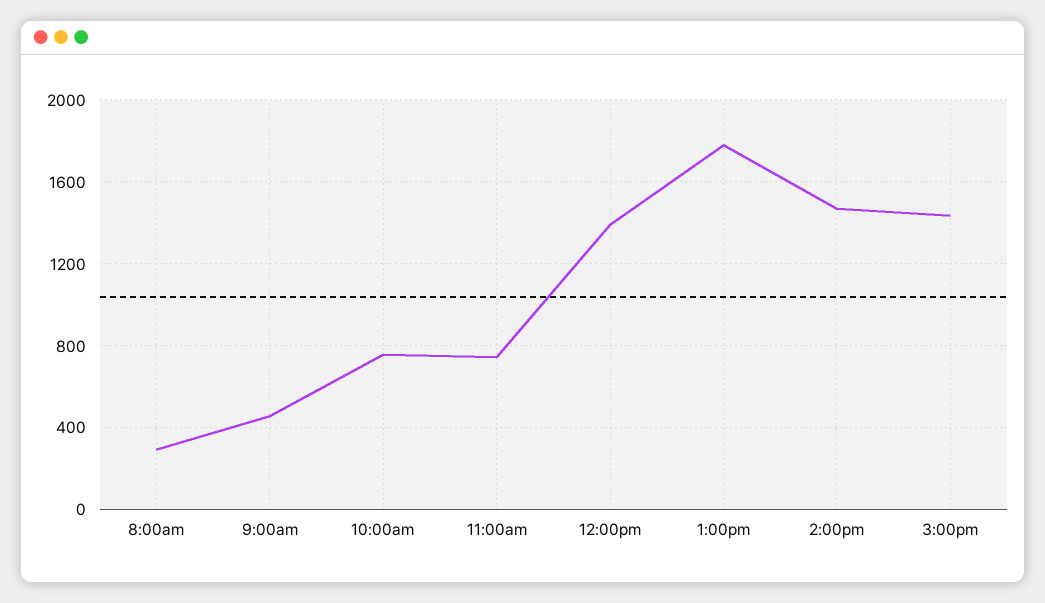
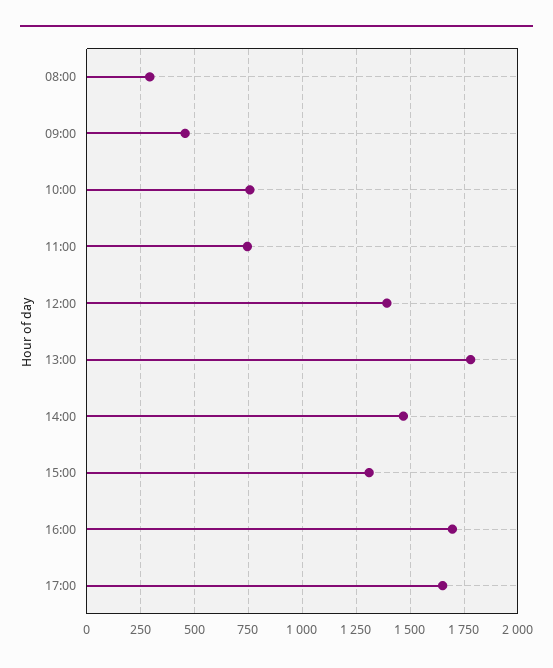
3:00pm: 1450 -> 1300
16:00: none -> 1700
17:00: none -> 1650

